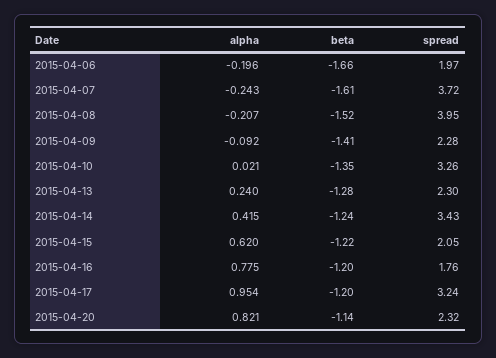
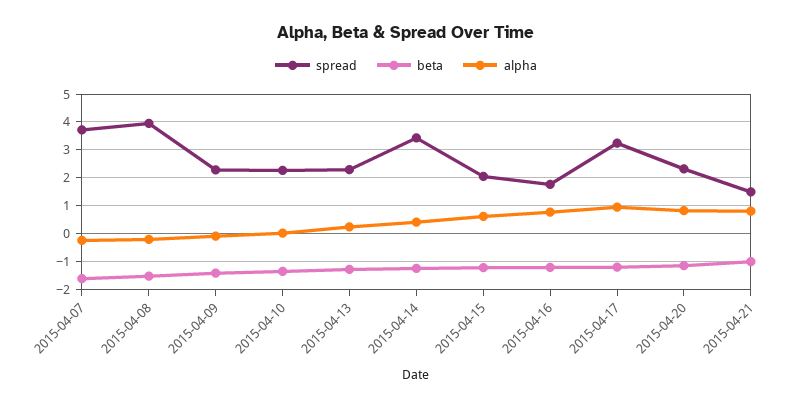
alpha, 2015-04-06: -0.196 -> none
beta, 2015-04-06: -1.66 -> none
spread, 2015-04-06: 1.97 -> none
spread, 2015-04-10: 3.26 -> 2.25
spread, 2015-04-21: none -> 1.5
beta, 2015-04-21: none -> -1
alpha, 2015-04-21: none -> 0.75

